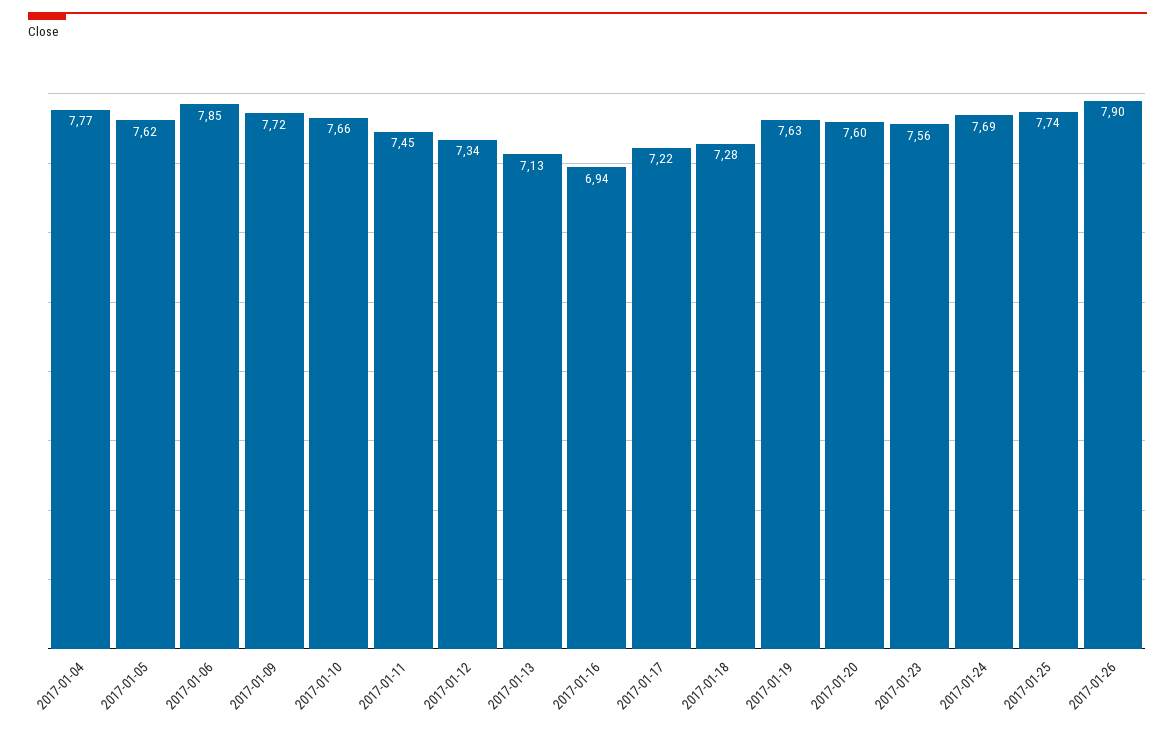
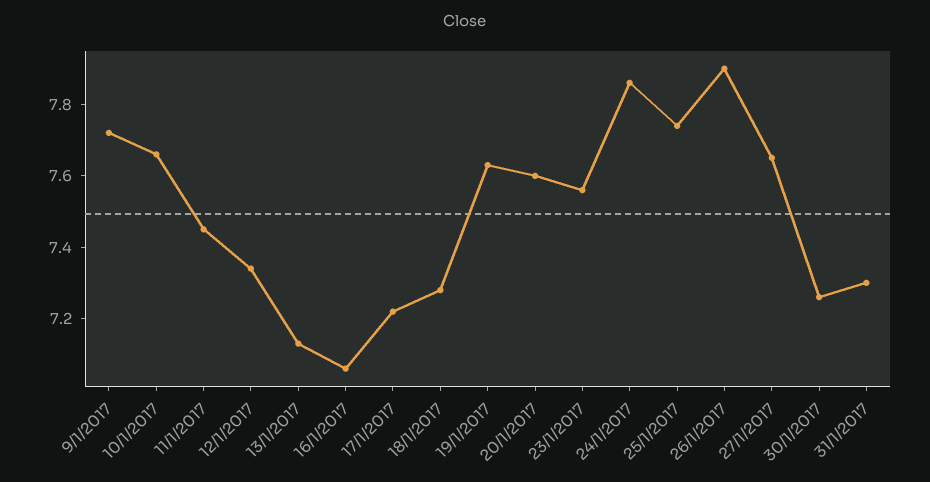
2017-01-04: 7.77 -> none
2017-01-05: 7.62 -> none
2017-01-06: 7.85 -> none
2017-01-16: 6.94 -> 7.05
2017-01-24: 7.69 -> 7.85
27/1/2017: none -> 7.65
30/1/2017: none -> 7.25
31/1/2017: none -> 7.3

